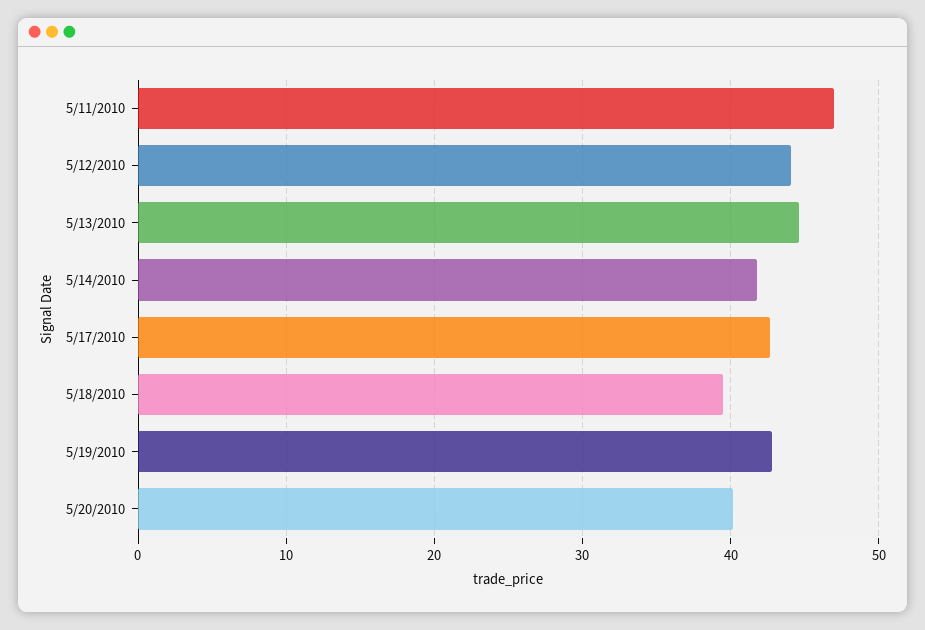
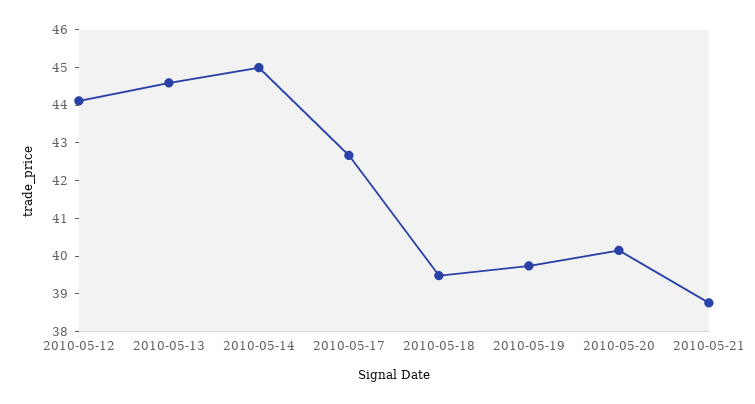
5/11/2010: 47 -> none
5/14/2010: 42 -> 45
5/19/2010: 43 -> 39.75
2010-05-21: none -> 38.75

